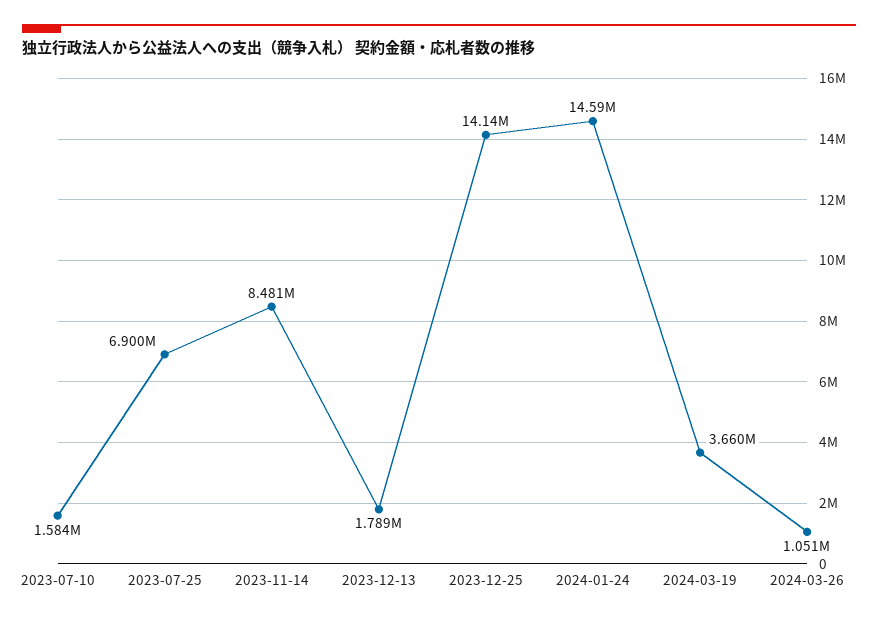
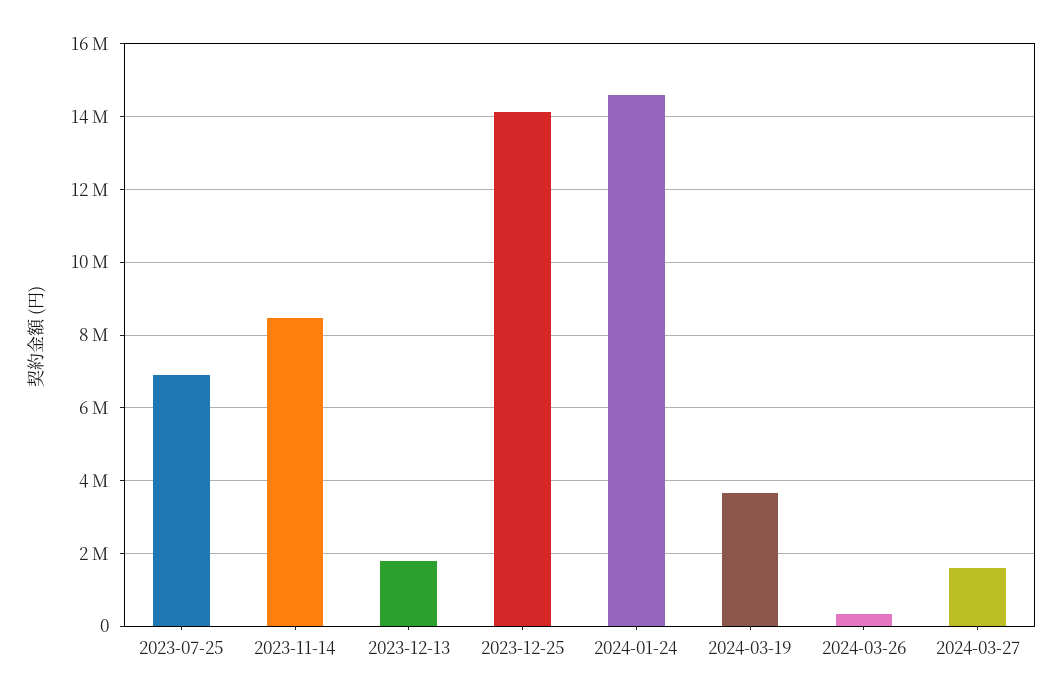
2023-07-10: 1584000 -> none
2024-03-26: 1051000 -> 400000
2024-03-27: none -> 1600000

